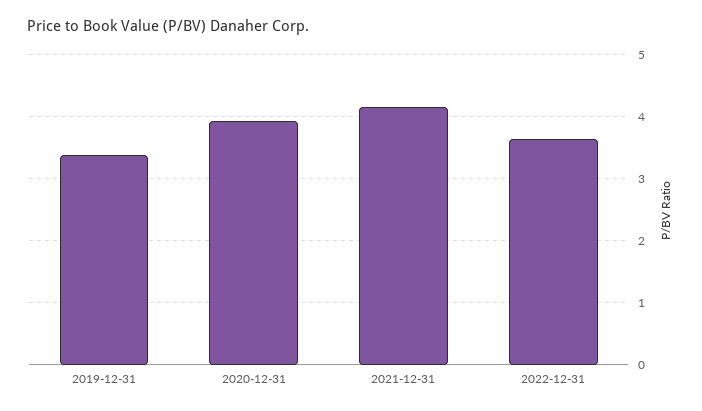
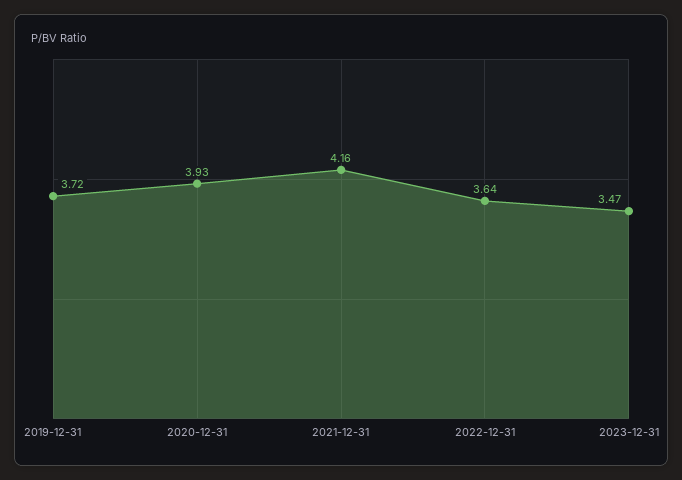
2019-12-31: 3.4 -> 3.72
2023-12-31: none -> 3.47

